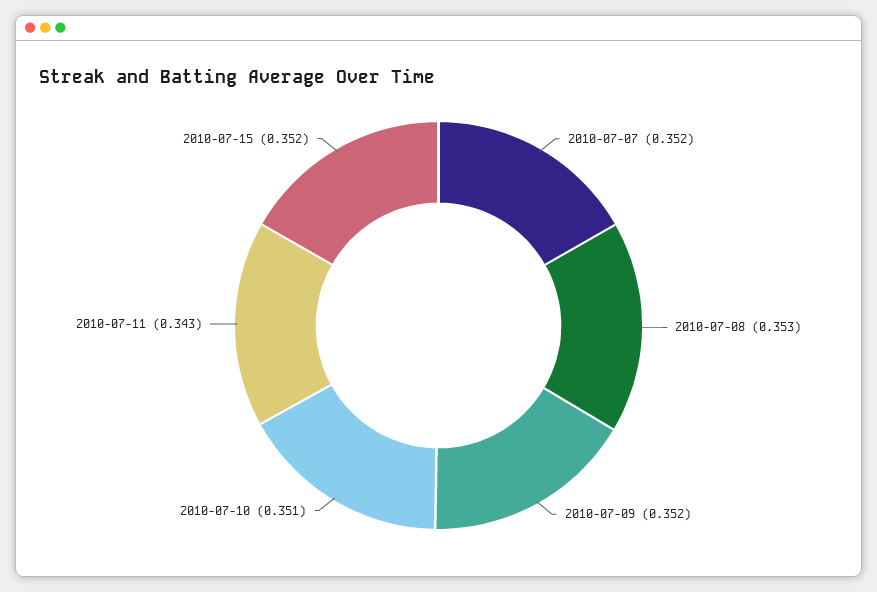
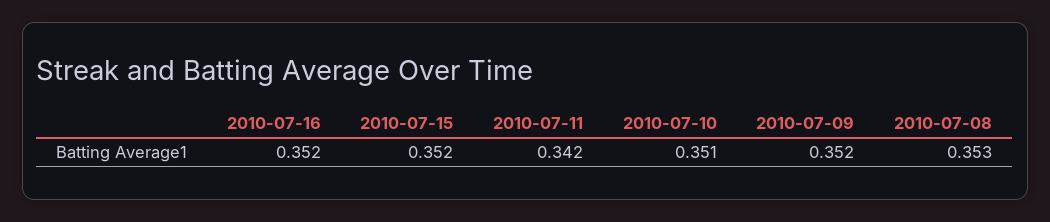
2010-07-07: 0.352 -> none
2010-07-11: 0.343 -> 0.342
2010-07-16: none -> 0.352

